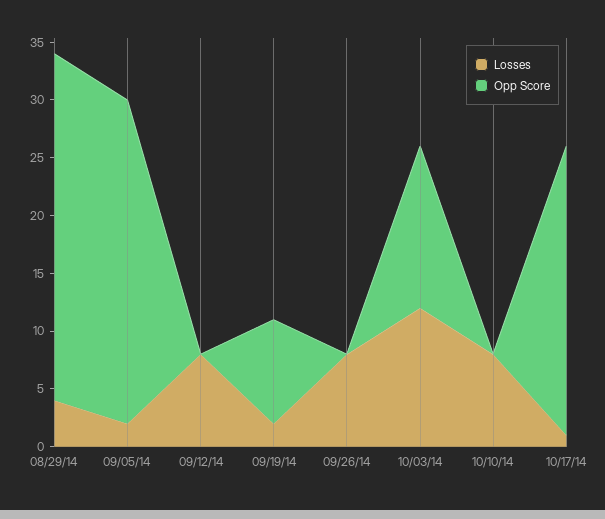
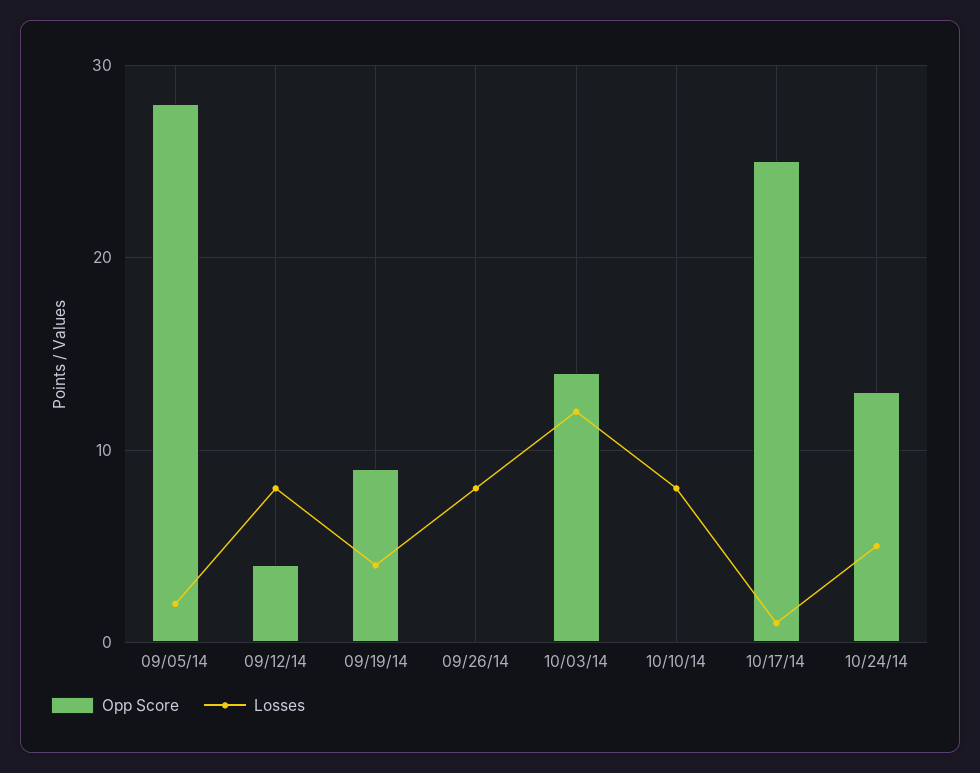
Losses, 08/29/14: 4 -> none
Opp Score, 08/29/14: 30 -> none
Opp Score, 09/12/14: 0 -> 4
Losses, 09/19/14: 2 -> 4
Opp Score, 10/24/14: none -> 13
Losses, 10/24/14: none -> 5

